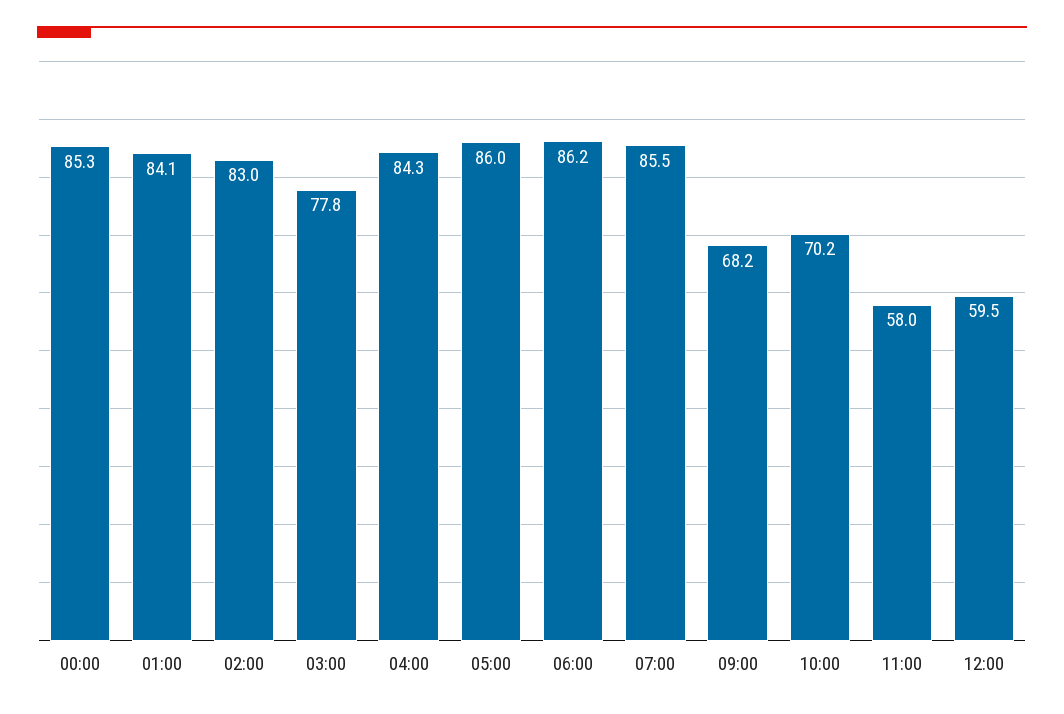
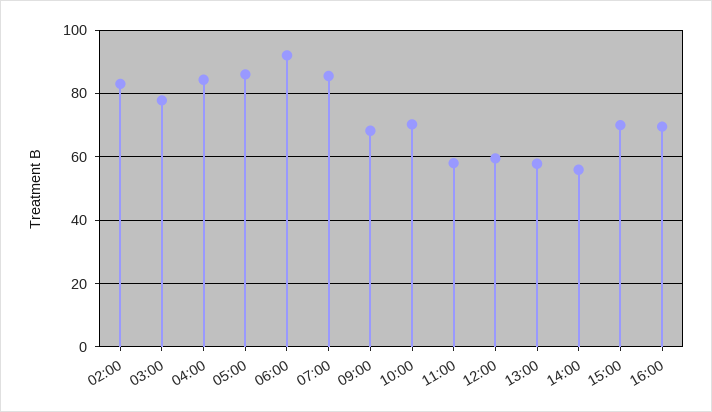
00:00: 85.3 -> none
01:00: 84.1 -> none
06:00: 86.2 -> 92
13:00: none -> 58
14:00: none -> 56
15:00: none -> 70
16:00: none -> 70

